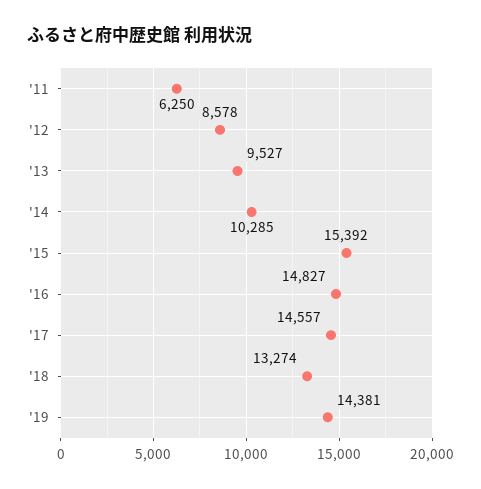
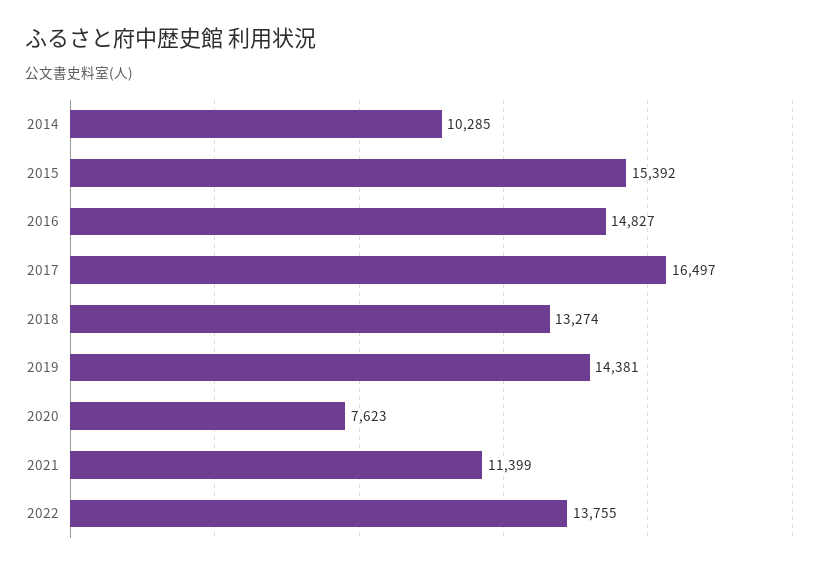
'11: 6250 -> none
'12: 8578 -> none
'13: 9527 -> none
'17: 14557 -> 16497
2020: none -> 7623
2021: none -> 11399
2022: none -> 13755

